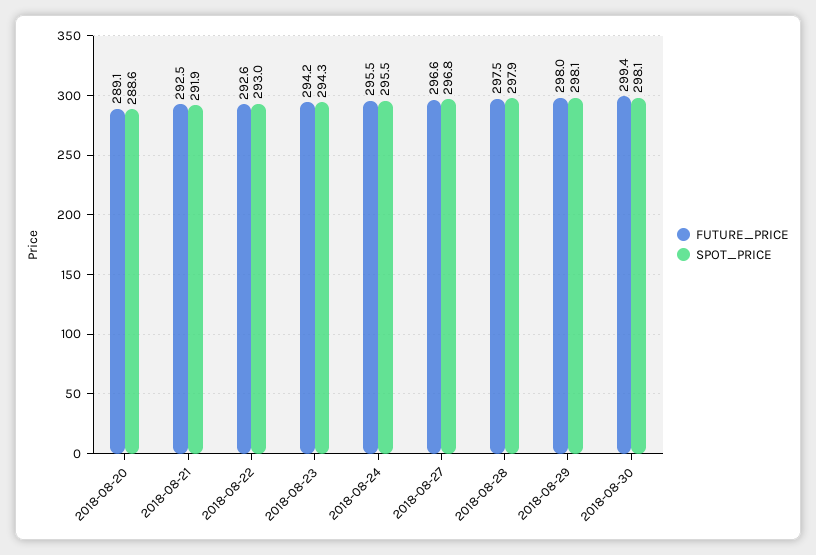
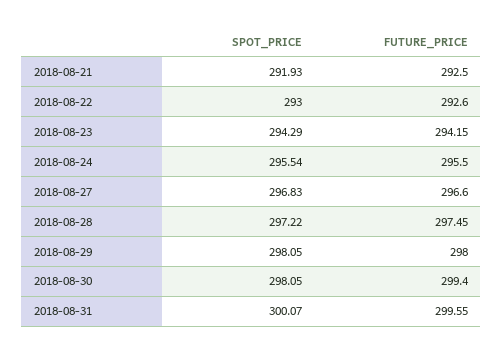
FUTURE_PRICE, 2018-08-20: 289.1 -> none
SPOT_PRICE, 2018-08-20: 288.6 -> none
SPOT_PRICE, 2018-08-28: 297.9 -> 297.22
SPOT_PRICE, 2018-08-31: none -> 300.07
FUTURE_PRICE, 2018-08-31: none -> 299.55

